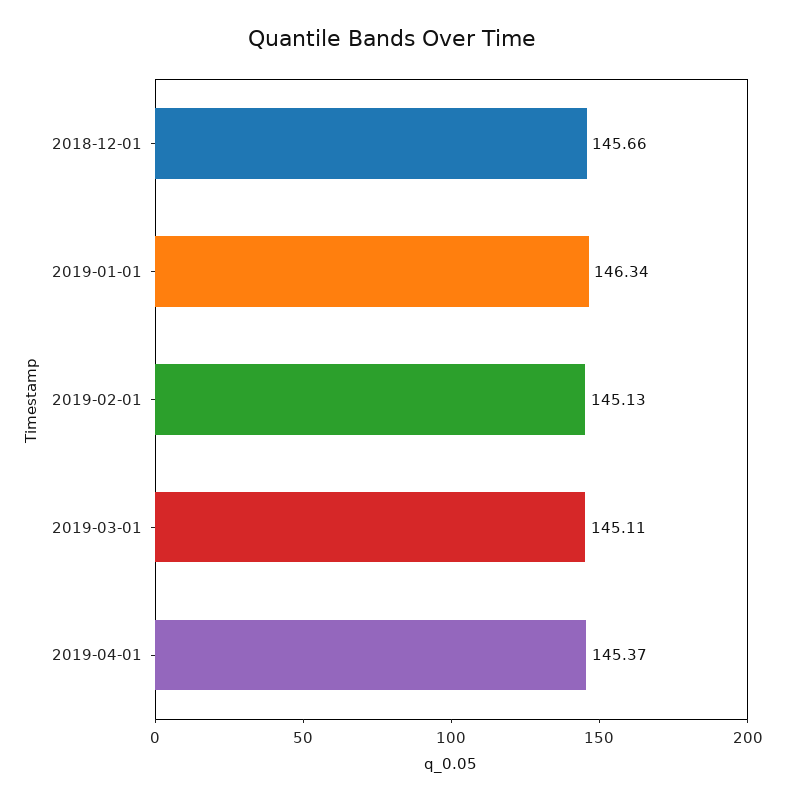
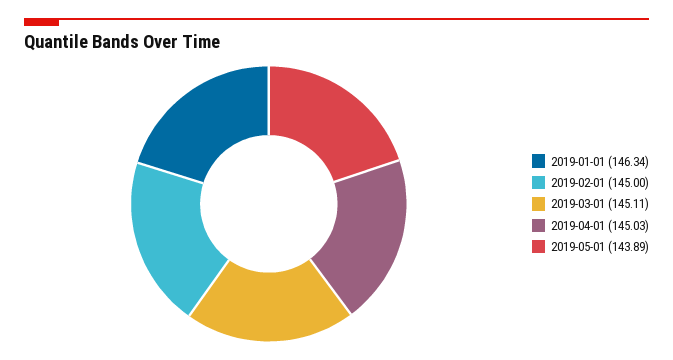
2018-12-01: 145.66 -> none
2019-02-01: 145.13 -> 145
2019-04-01: 145.37 -> 145.03
2019-05-01: none -> 143.89

